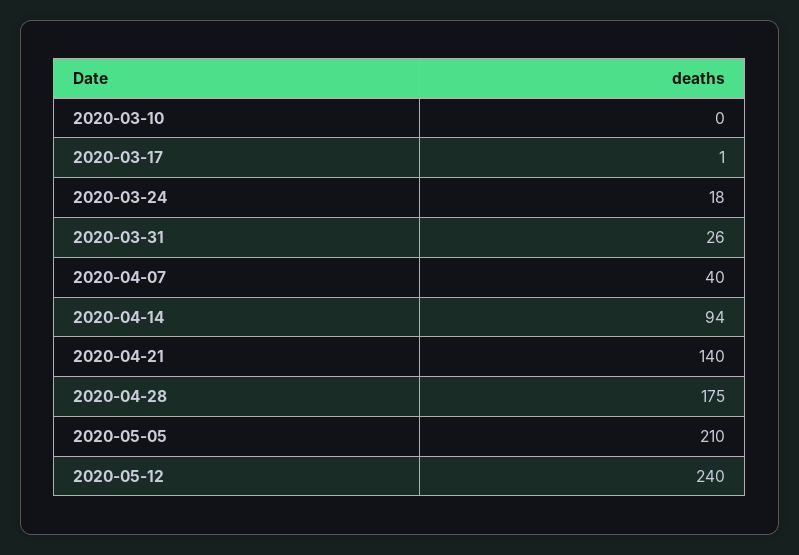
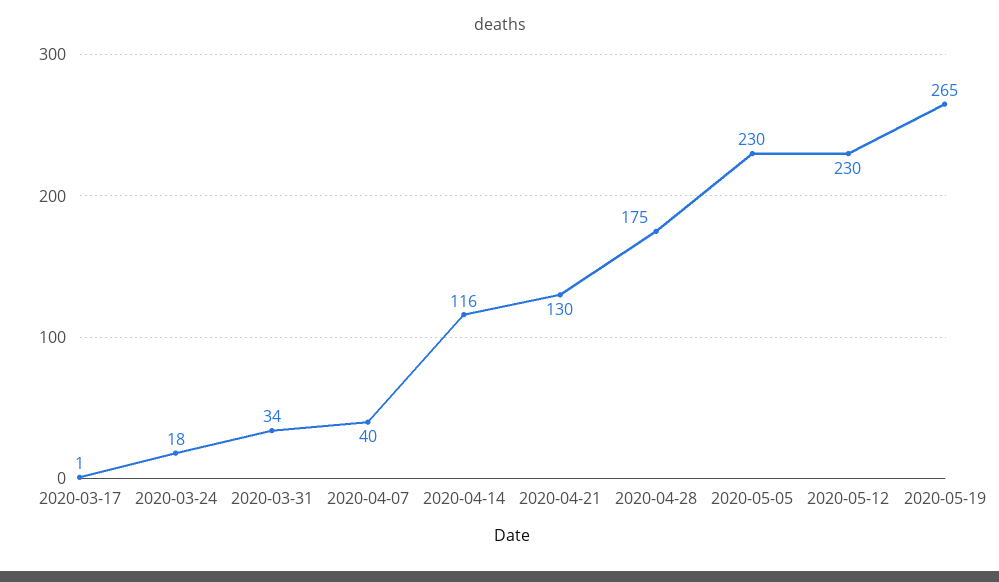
2020-03-10: 0 -> none
2020-03-31: 26 -> 34
2020-04-14: 94 -> 116
2020-04-21: 140 -> 130
2020-05-05: 210 -> 230
2020-05-12: 240 -> 230
2020-05-19: none -> 265

